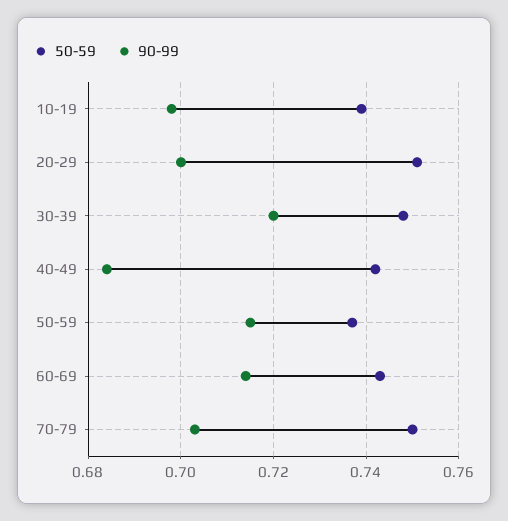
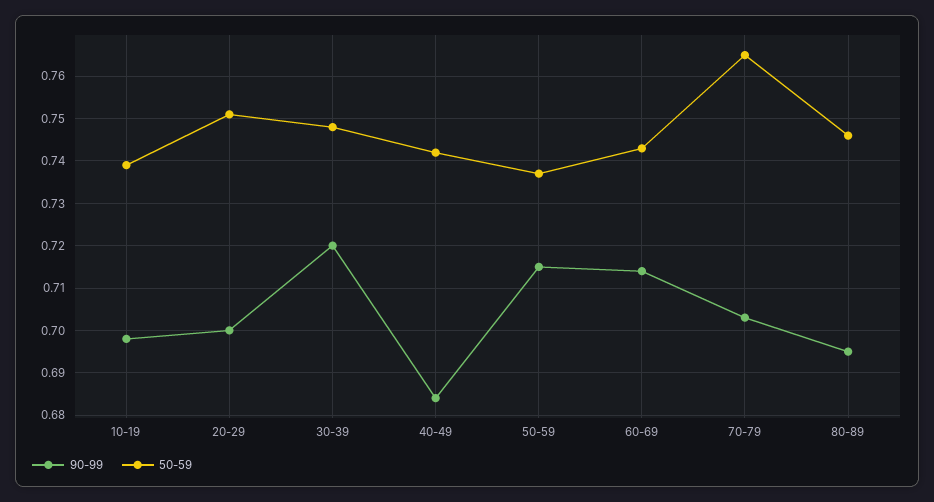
50-59, 70-79: 0.75 -> 0.765
90-99, 80-89: none -> 0.695
50-59, 80-89: none -> 0.745

